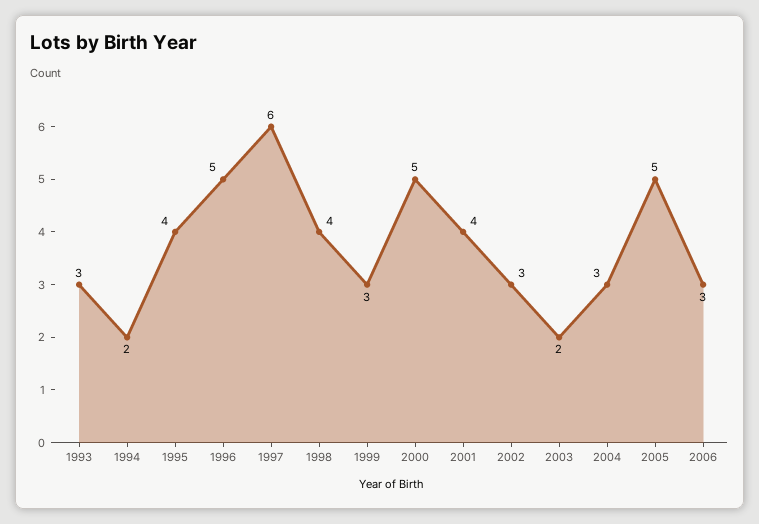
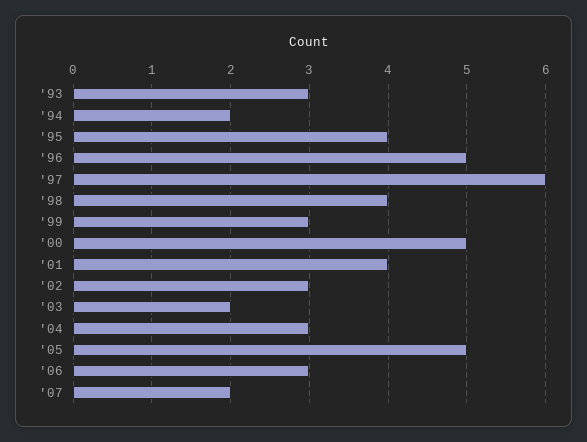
'07: none -> 2

